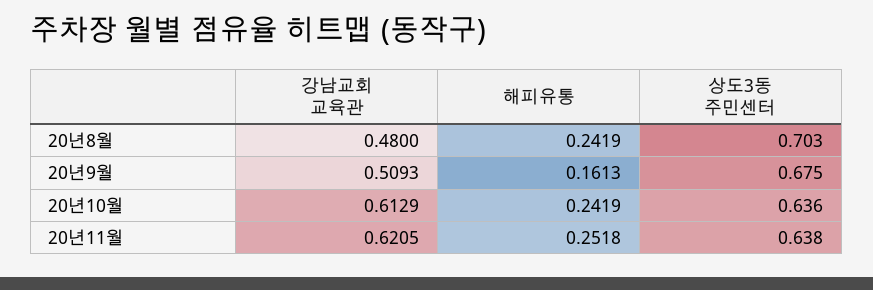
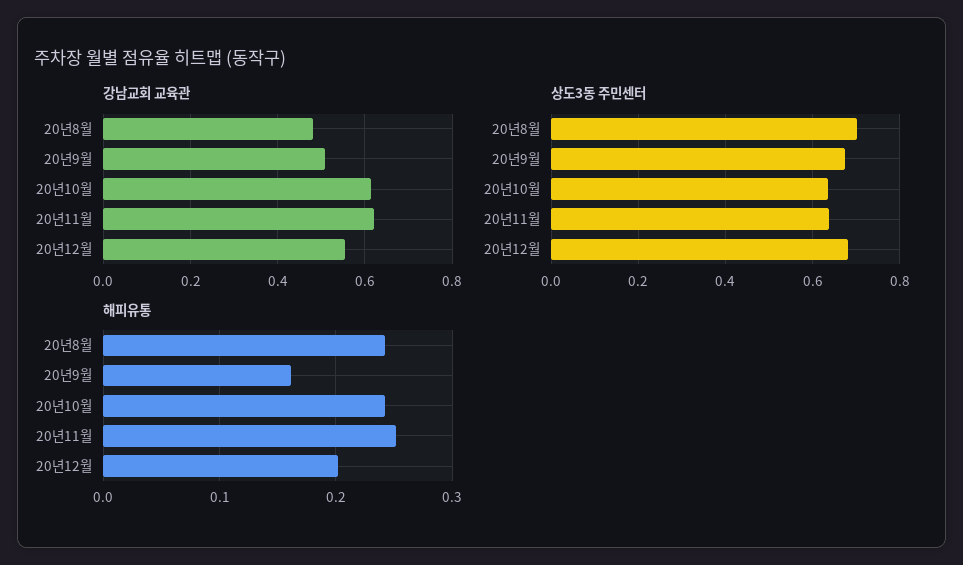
강남교회 교육관, 20년12월: none -> 0.56
상도3동 주민센터, 20년12월: none -> 0.68
해피유통, 20년12월: none -> 0.2

